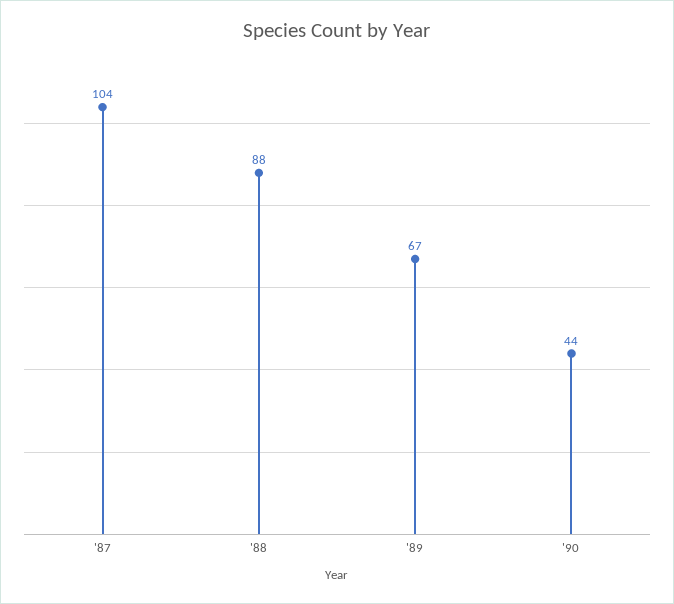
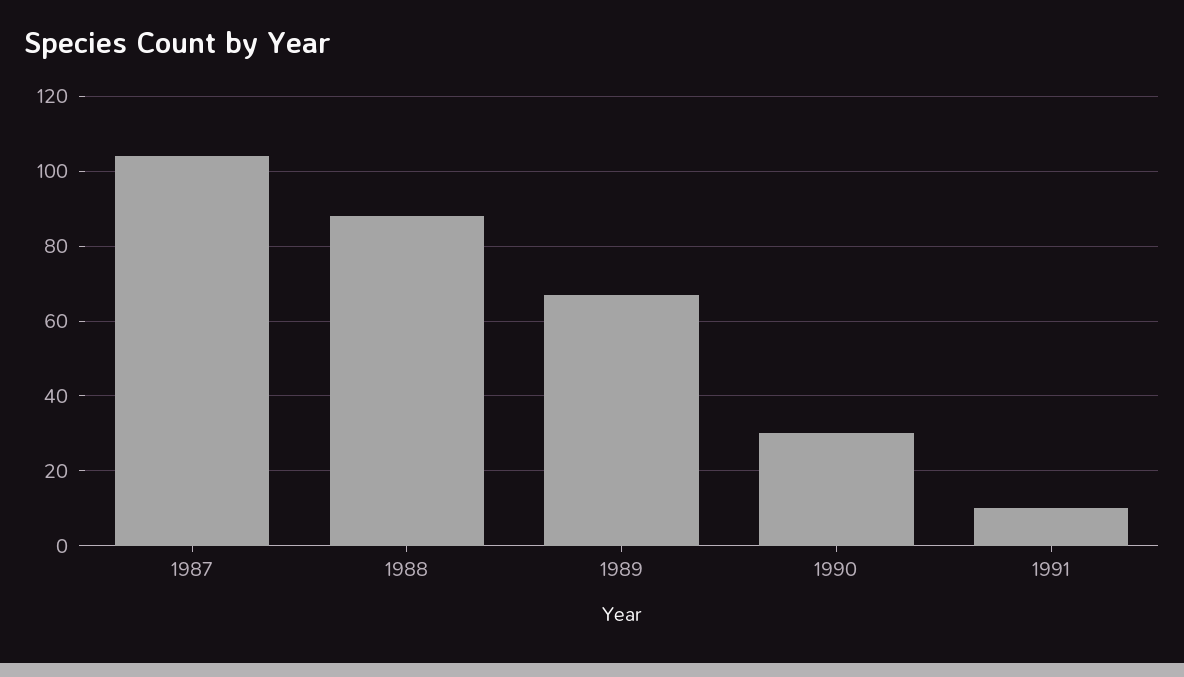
'90: 44 -> 30
1991: none -> 10

